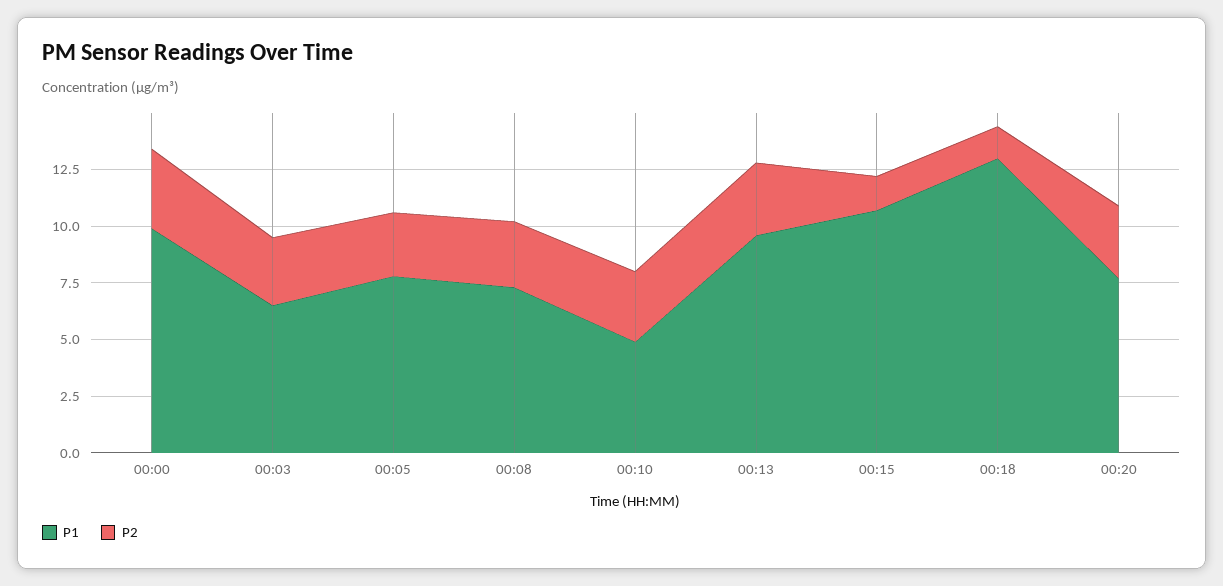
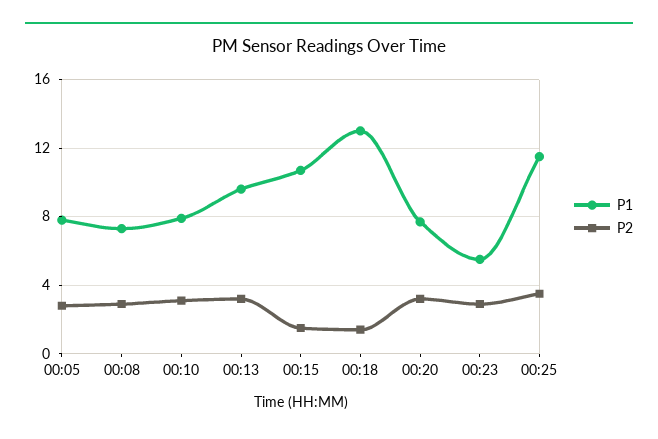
P1, 00:00: 10 -> none
P2, 00:00: 3.5 -> none
P1, 00:03: 6.5 -> none
P2, 00:03: 3 -> none
P1, 00:10: 5 -> 8
P1, 00:23: none -> 5.5
P2, 00:23: none -> 3
P1, 00:25: none -> 11.5
P2, 00:25: none -> 3.5

